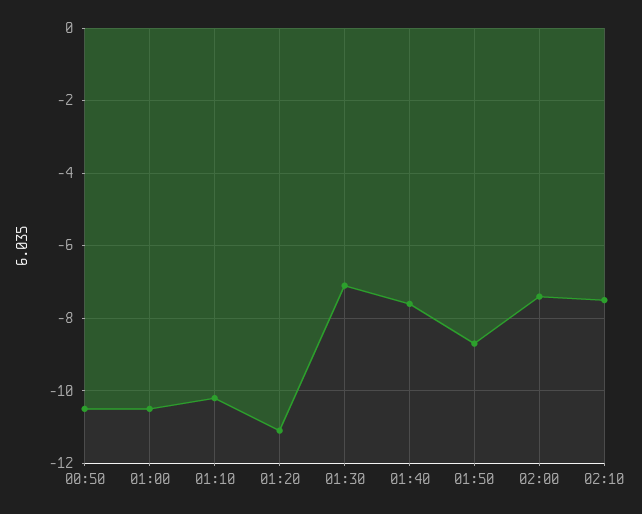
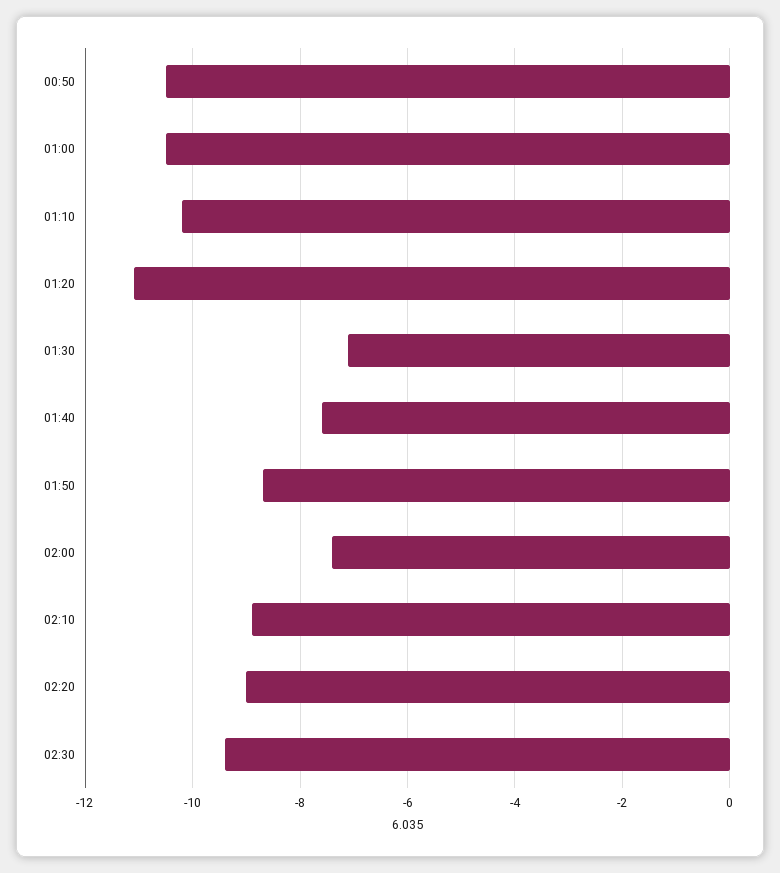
02:10: -7.5 -> -9
02:20: none -> -9
02:30: none -> -9.5

